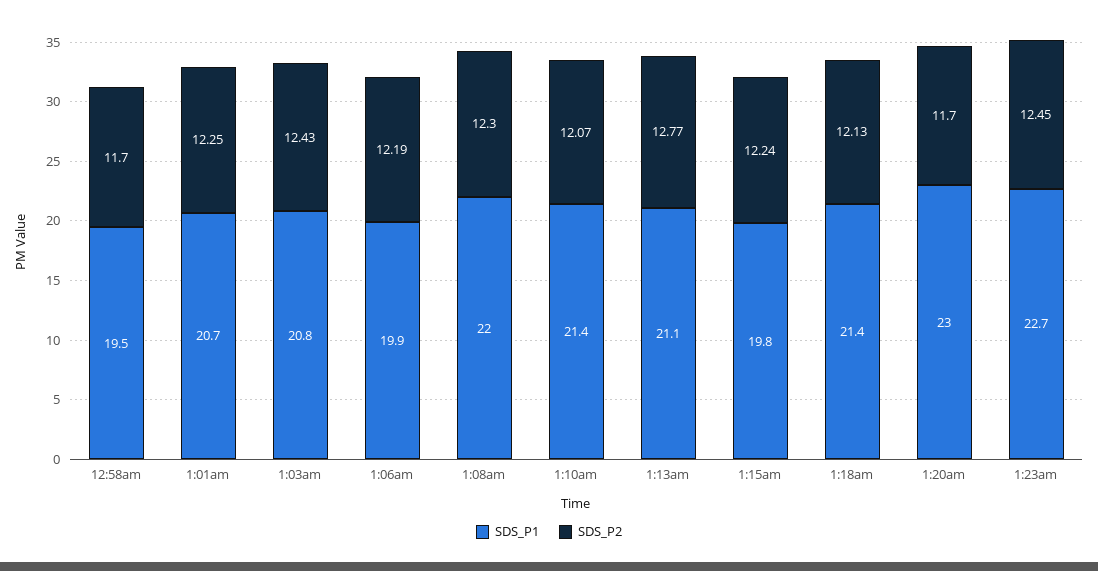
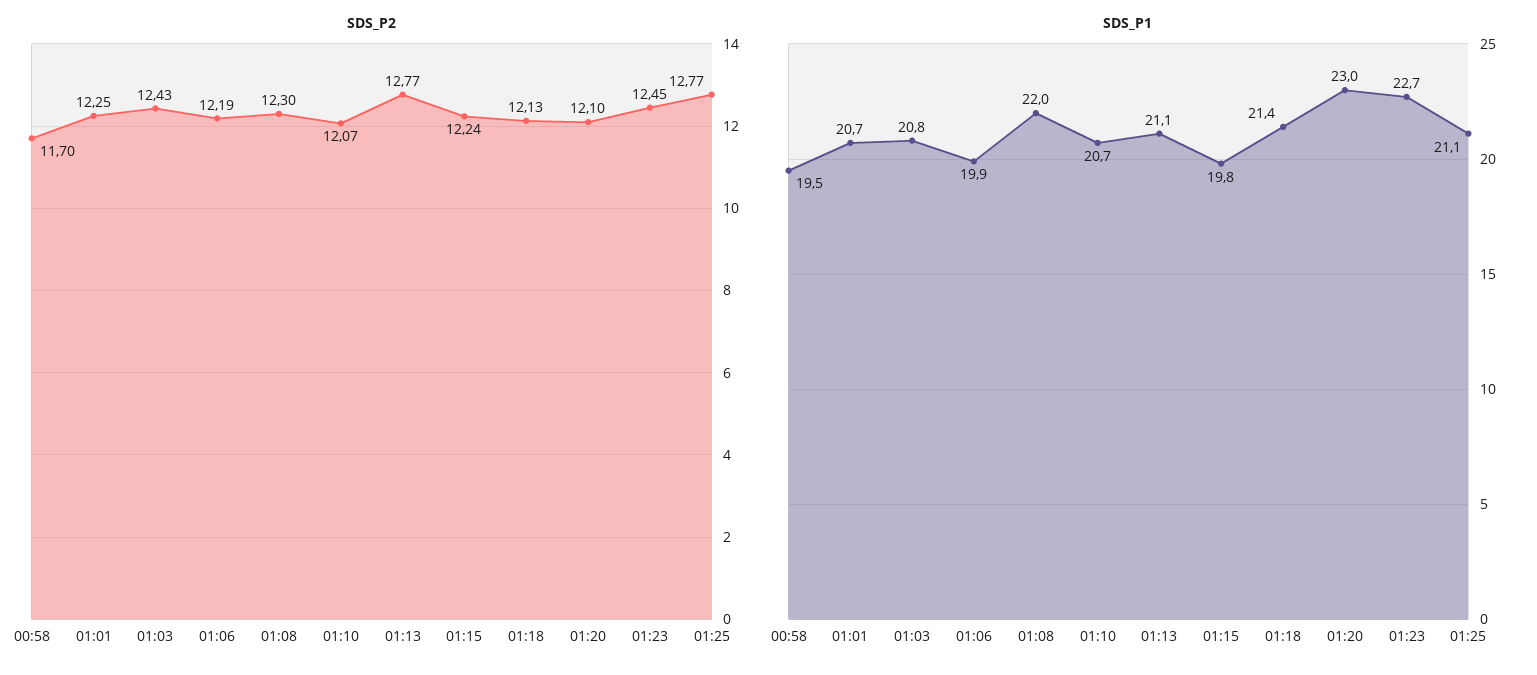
SDS_P1, 1:10am: 21.4 -> 20.7
SDS_P2, 1:20am: 11.7 -> 12.1
SDS_P2, 01:25: none -> 12.77
SDS_P1, 01:25: none -> 21.1

